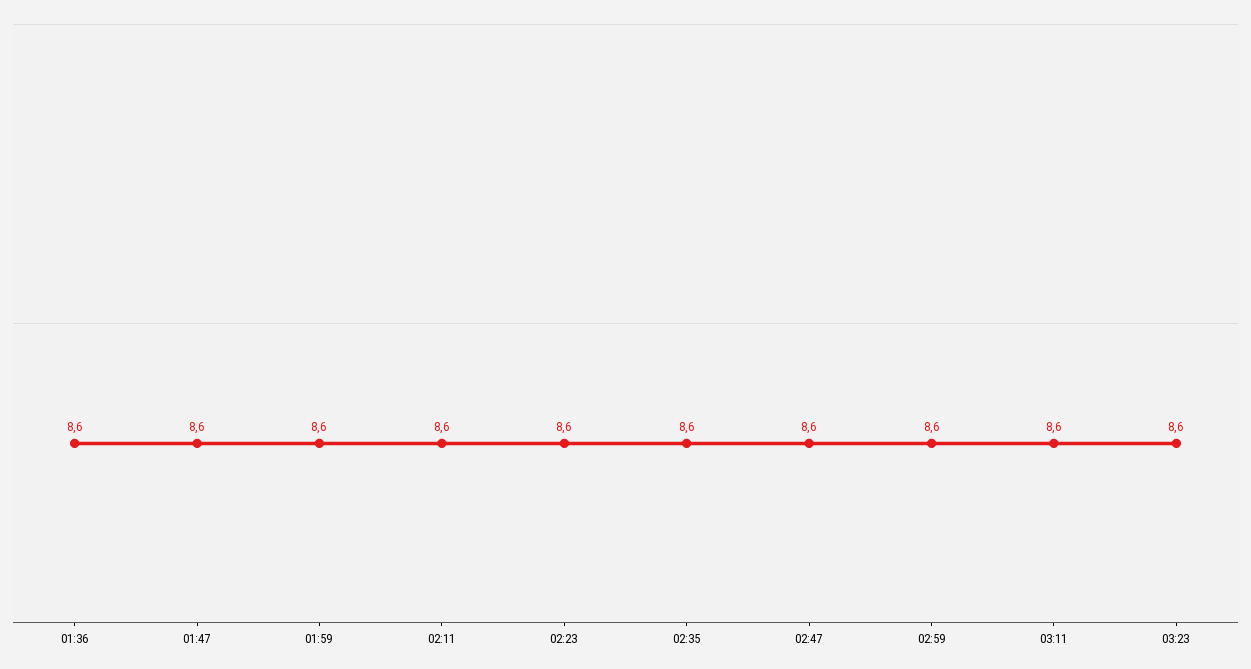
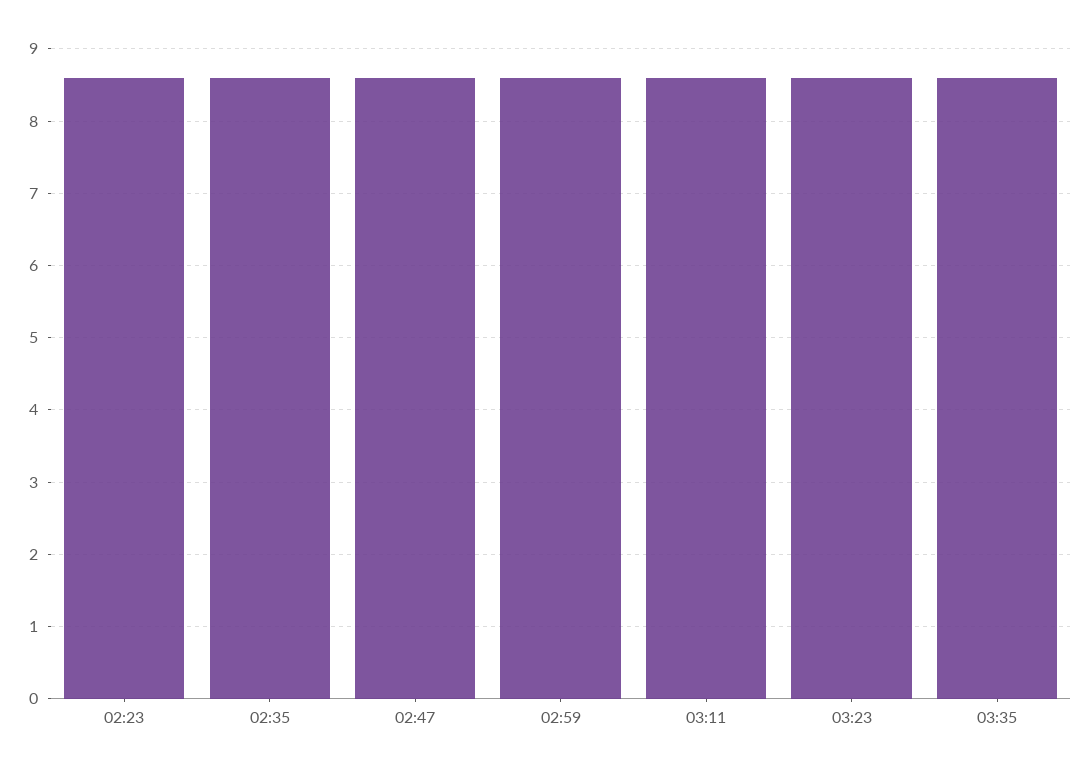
01:36: 8.6 -> none
01:47: 8.6 -> none
01:59: 8.6 -> none
02:11: 8.6 -> none
03:35: none -> 8.6

